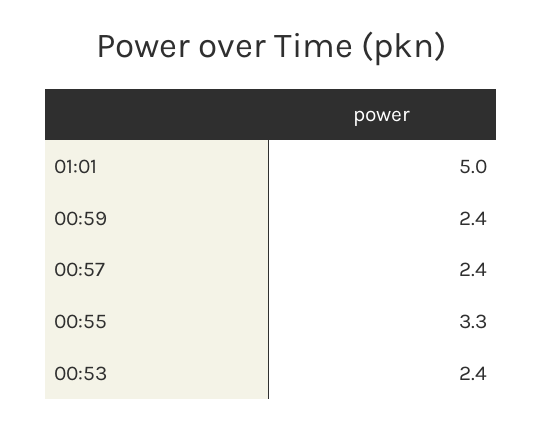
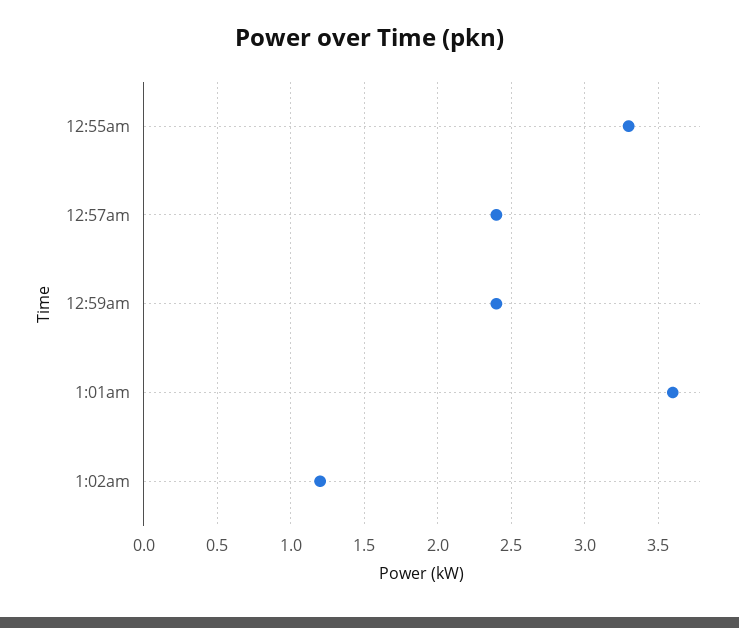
01:01: 5 -> 3.6
00:53: 2.4 -> none
1:02am: none -> 1.2

